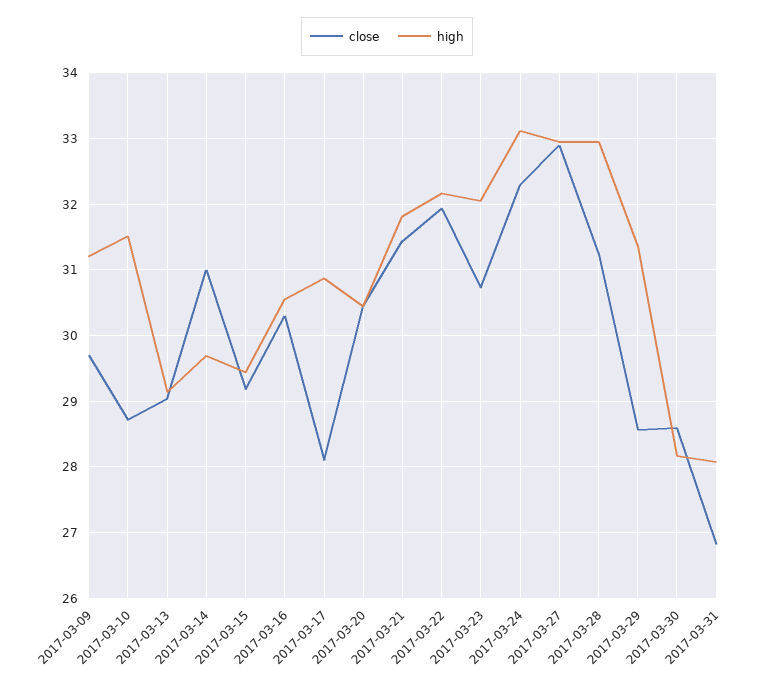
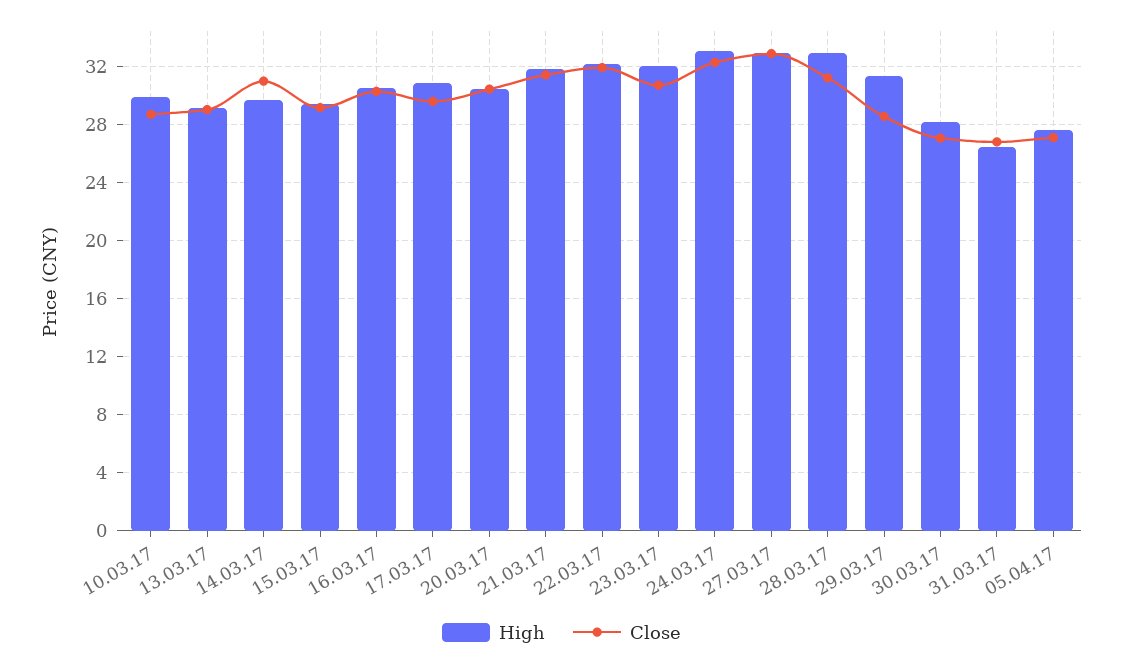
close, 2017-03-09: 29.7 -> none
high, 2017-03-09: 31.2 -> none
high, 2017-03-10: 31.5 -> 30
close, 2017-03-17: 28.1 -> 29.5
close, 2017-03-30: 28.6 -> 27
high, 2017-03-31: 28.1 -> 26.5
high, 05.04.17: none -> 27.5
close, 05.04.17: none -> 27

